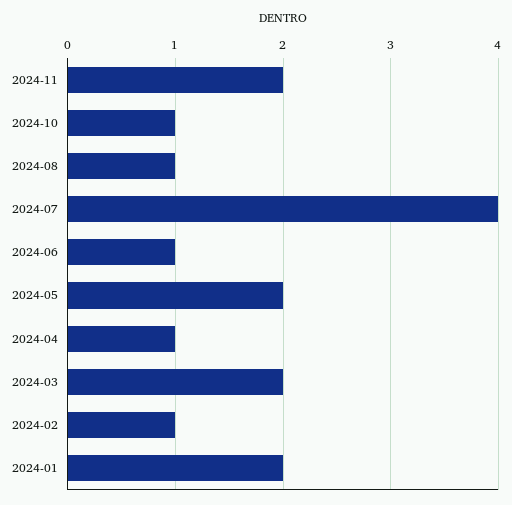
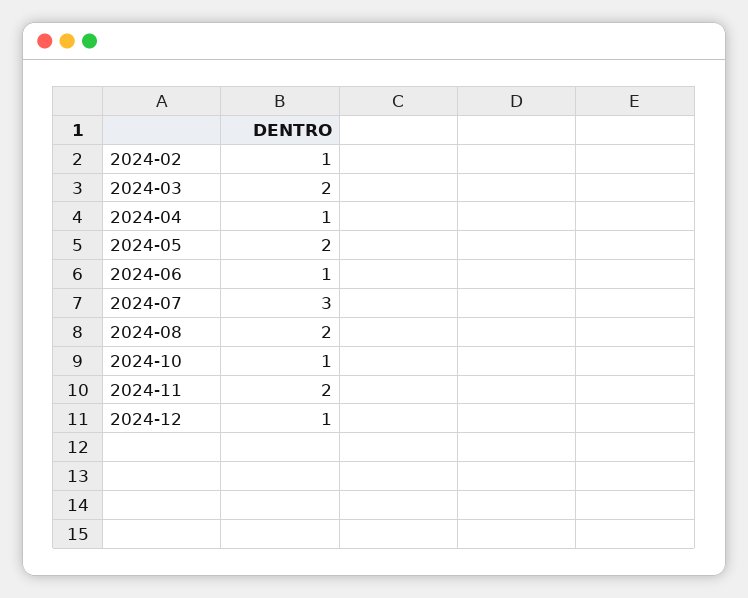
2024-08: 1 -> 2
2024-07: 4 -> 3
2024-01: 2 -> none
2024-12: none -> 1

